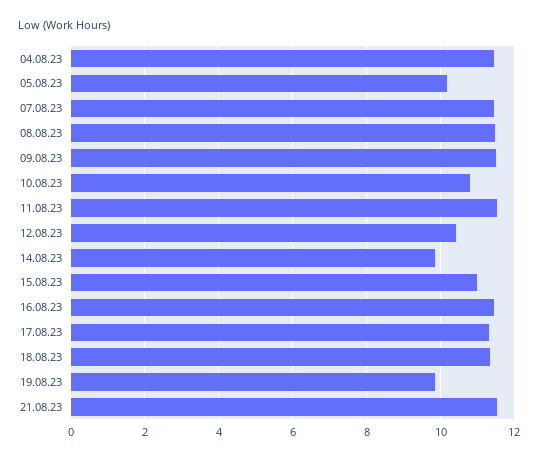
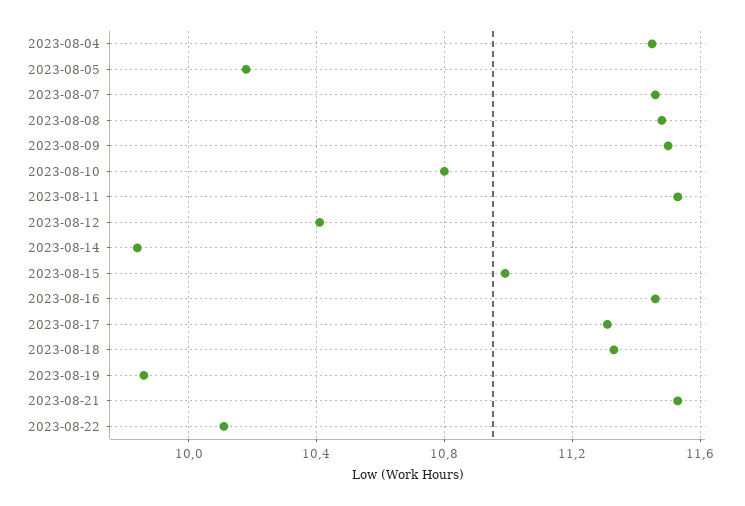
2023-08-22: none -> 10.1

